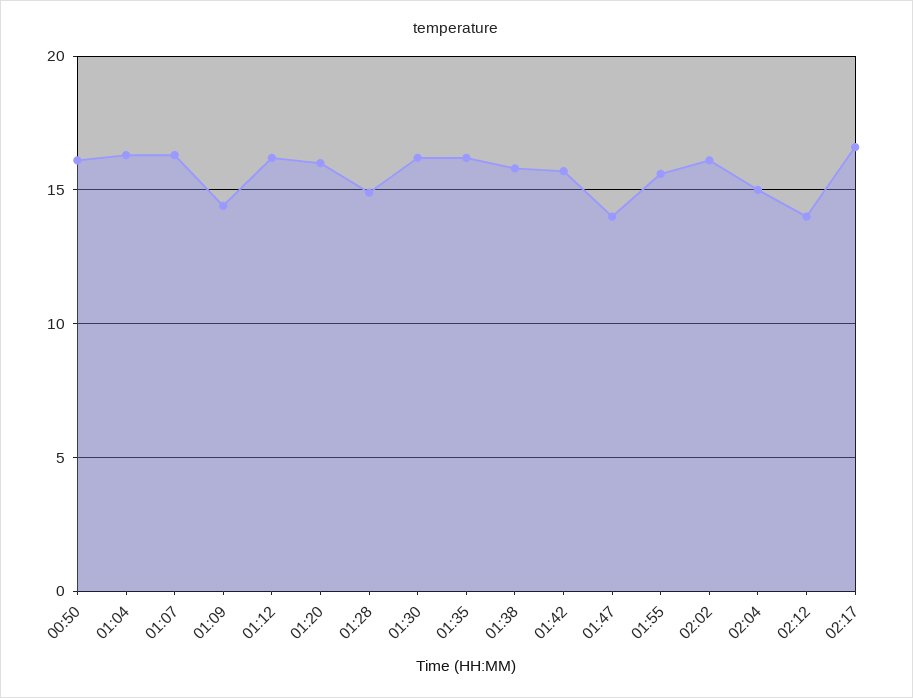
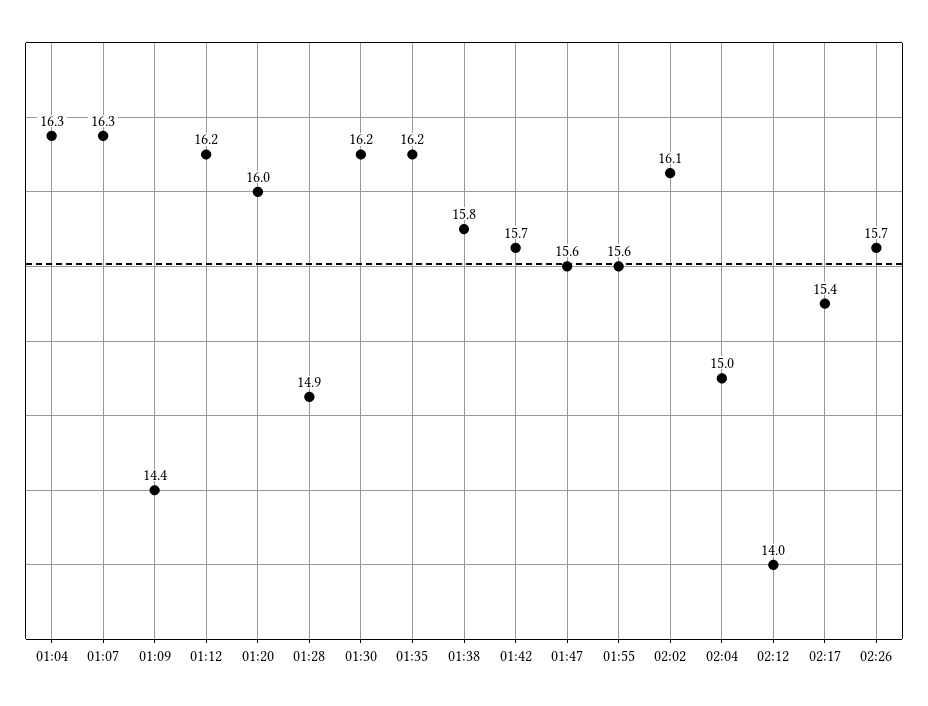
00:50: 16 -> none
01:47: 14 -> 15.6
02:17: 16.5 -> 15.4
02:26: none -> 15.7

